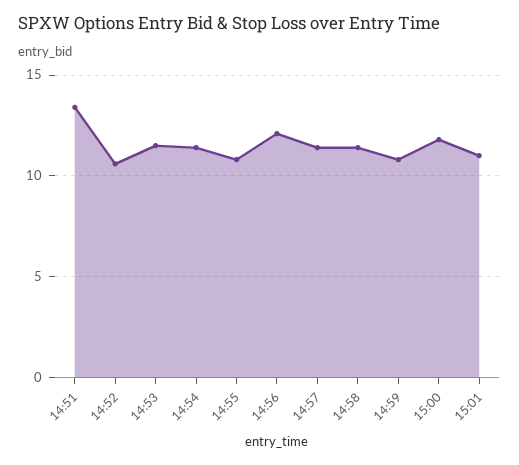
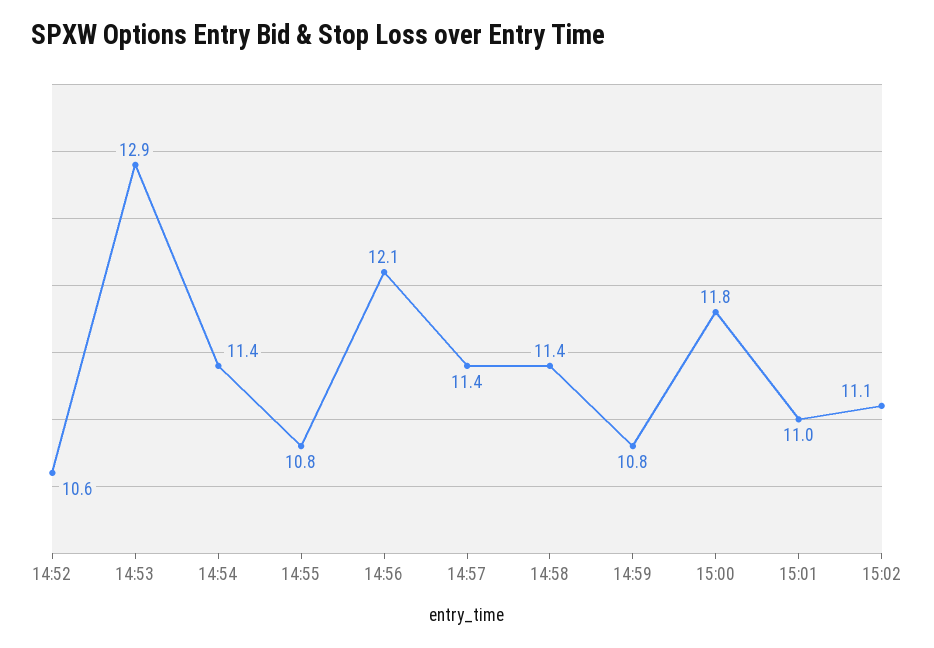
14:51: 13.5 -> none
14:53: 11.5 -> 12.9
15:02: none -> 11.1

